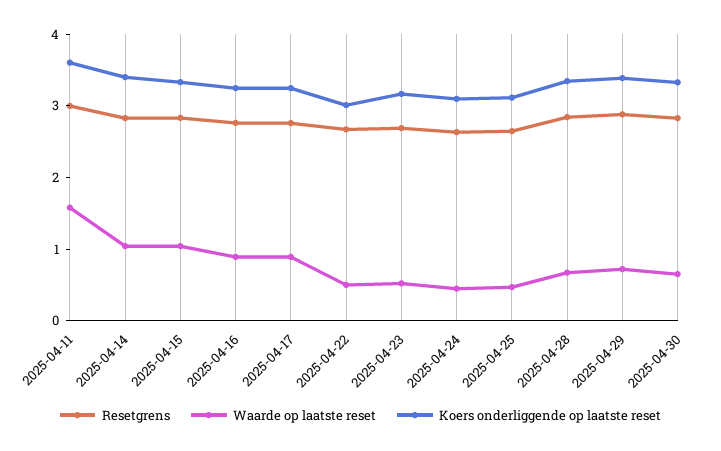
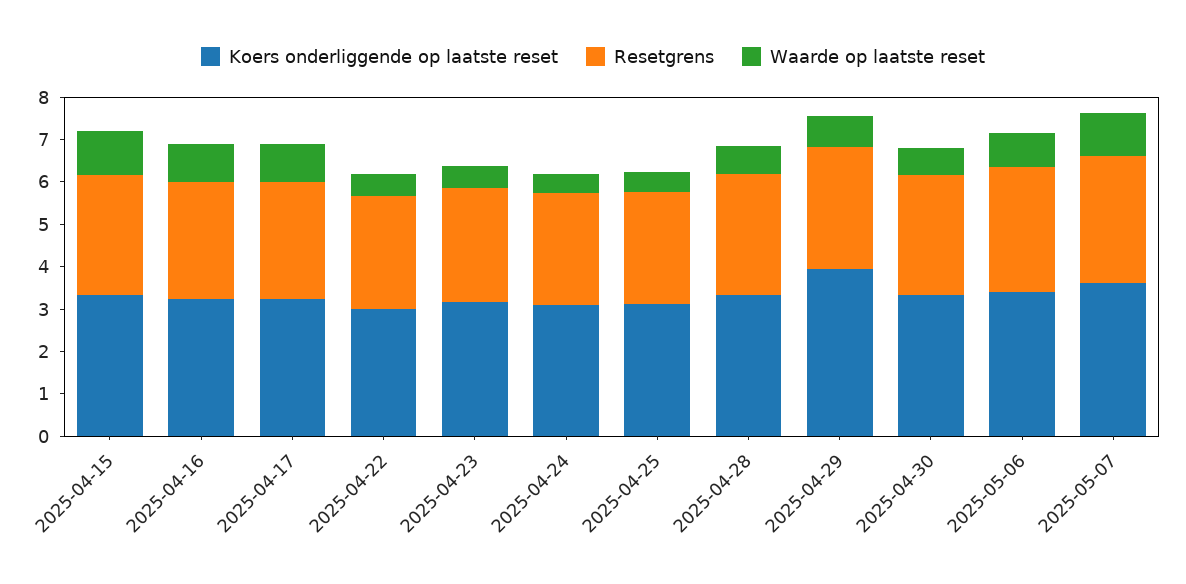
Resetgrens, 2025-04-11: 3 -> none
Waarde op laatste reset, 2025-04-11: 1.6 -> none
Koers onderliggende op laatste reset, 2025-04-11: 3.6 -> none
Resetgrens, 2025-04-14: 2.8 -> none
Waarde op laatste reset, 2025-04-14: 1 -> none
Koers onderliggende op laatste reset, 2025-04-14: 3.4 -> none
Koers onderliggende op laatste reset, 2025-04-29: 3.4 -> 4
Koers onderliggende op laatste reset, 2025-05-06: none -> 3.4
Resetgrens, 2025-05-06: none -> 3
Waarde op laatste reset, 2025-05-06: none -> 0.8
Koers onderliggende op laatste reset, 2025-05-07: none -> 3.6
Resetgrens, 2025-05-07: none -> 3
Waarde op laatste reset, 2025-05-07: none -> 1

